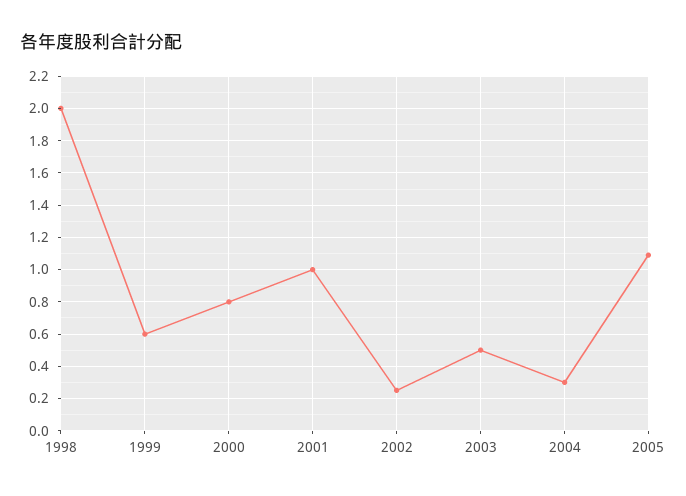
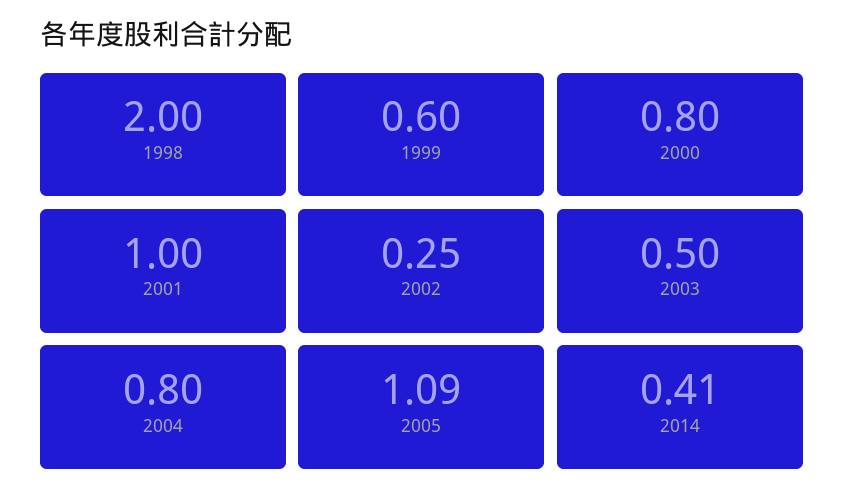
2004: 0.3 -> 0.8
2014: none -> 0.41

